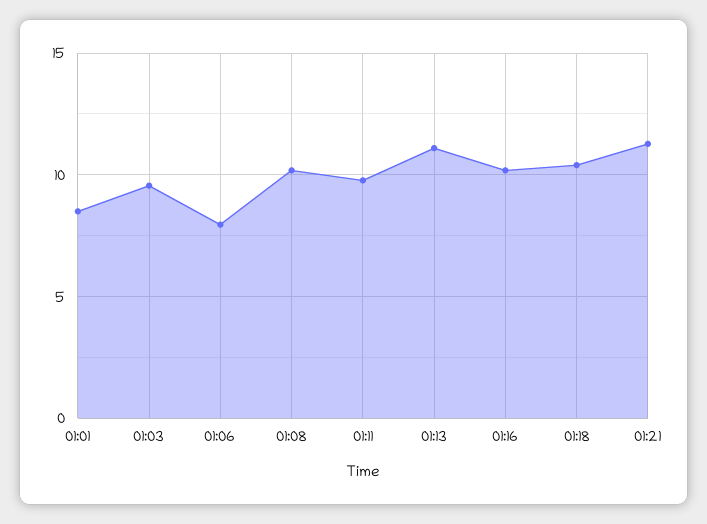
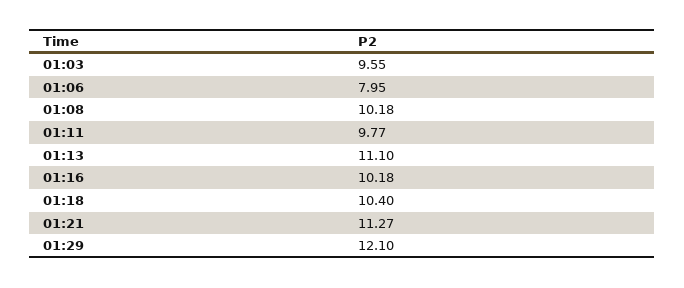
01:01: 8.5 -> none
01:29: none -> 12.1

